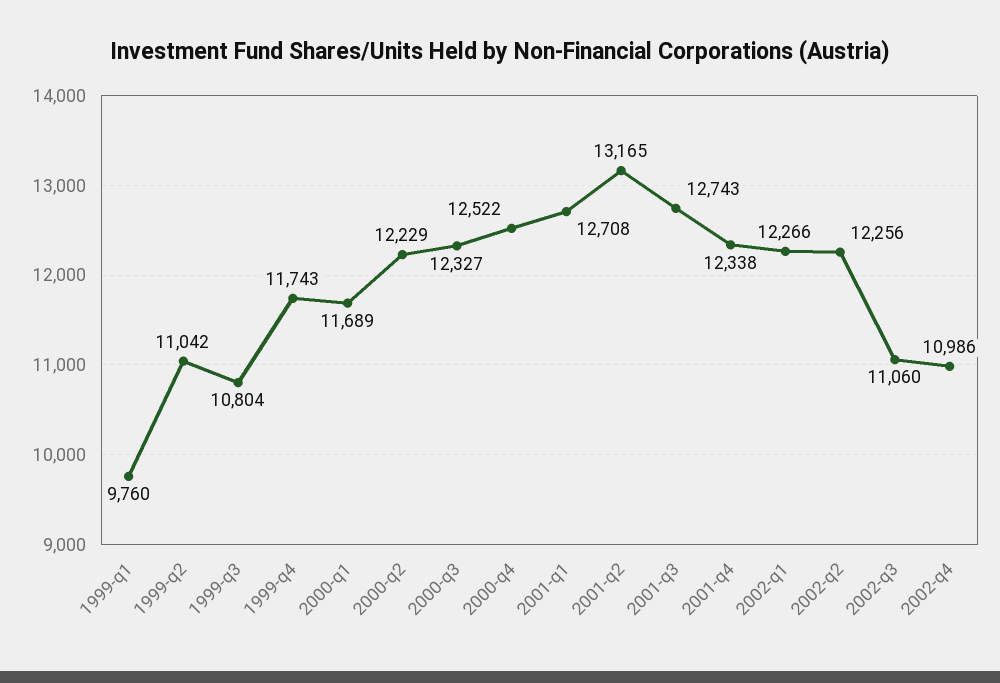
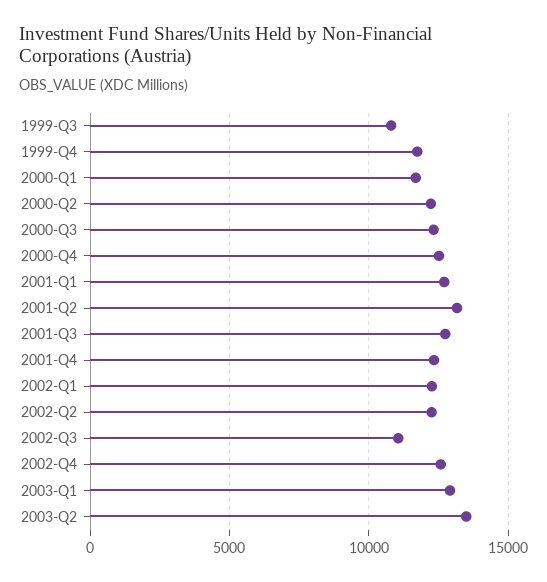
1999-q1: 9760 -> none
1999-q2: 11042 -> none
2002-q4: 10986 -> 12500
2003-Q1: none -> 13000
2003-Q2: none -> 13500

